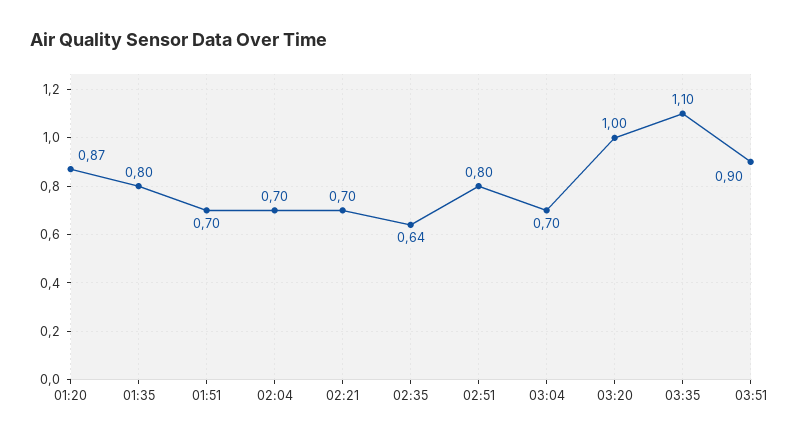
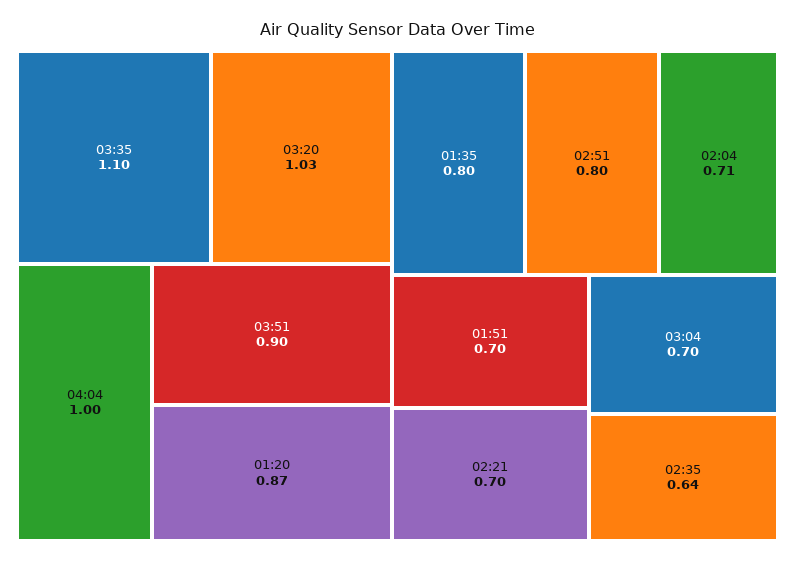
02:04: 0.7 -> 0.71
03:20: 1 -> 1.03
04:04: none -> 1

